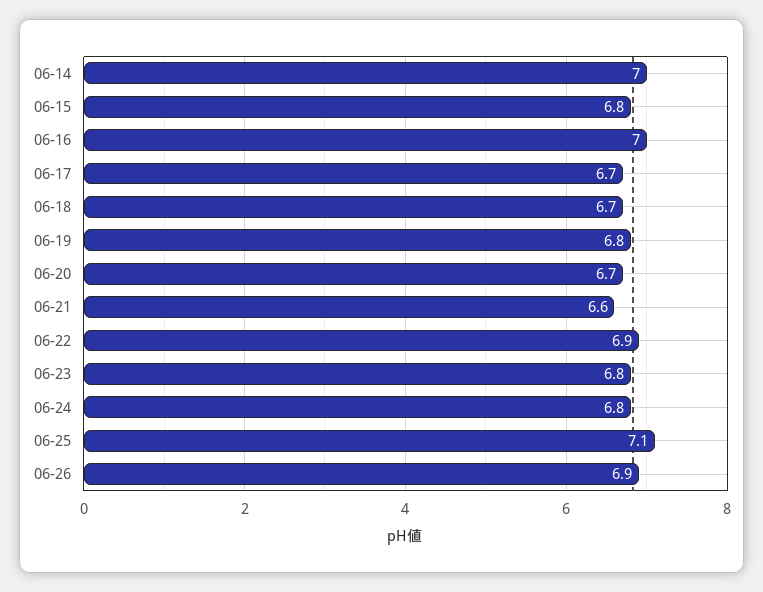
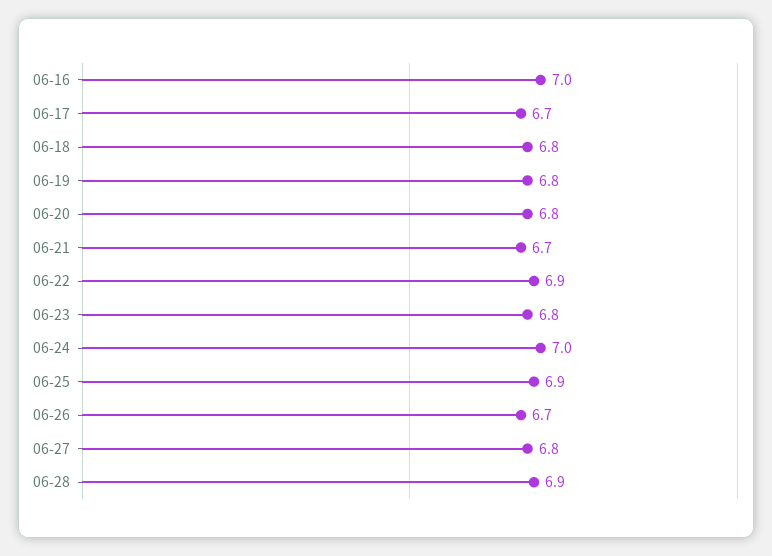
06-14: 7 -> none
06-15: 6.8 -> none
06-18: 6.7 -> 6.8
06-20: 6.7 -> 6.8
06-21: 6.6 -> 6.7
06-24: 6.8 -> 7
06-25: 7.1 -> 6.9
06-26: 6.9 -> 6.7
06-27: none -> 6.8
06-28: none -> 6.9

